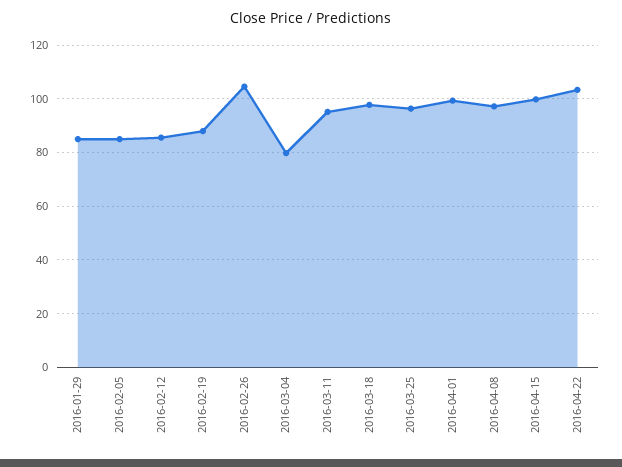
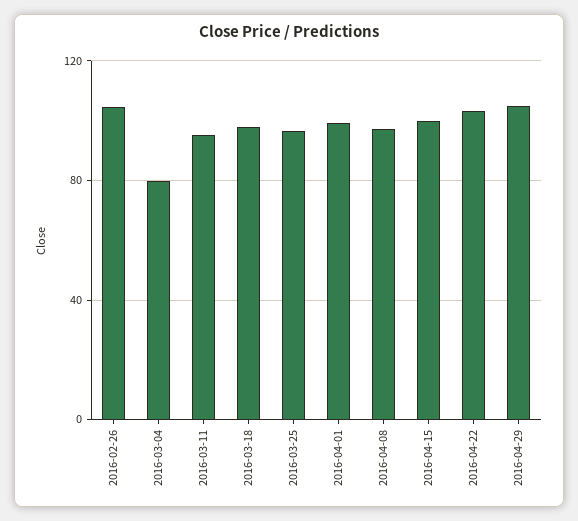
2016-01-29: 85 -> none
2016-02-05: 85 -> none
2016-02-12: 85 -> none
2016-02-19: 87.5 -> none
2016-04-29: none -> 105

